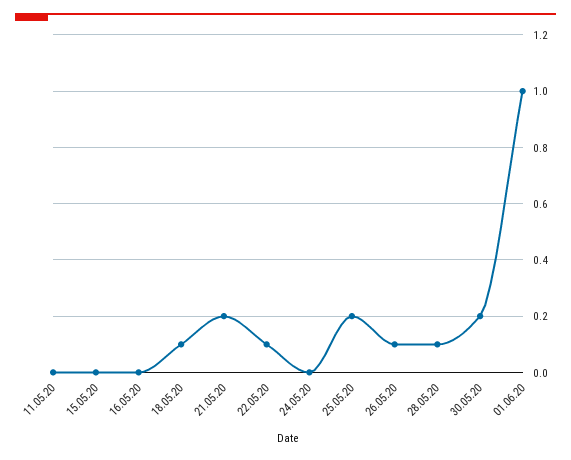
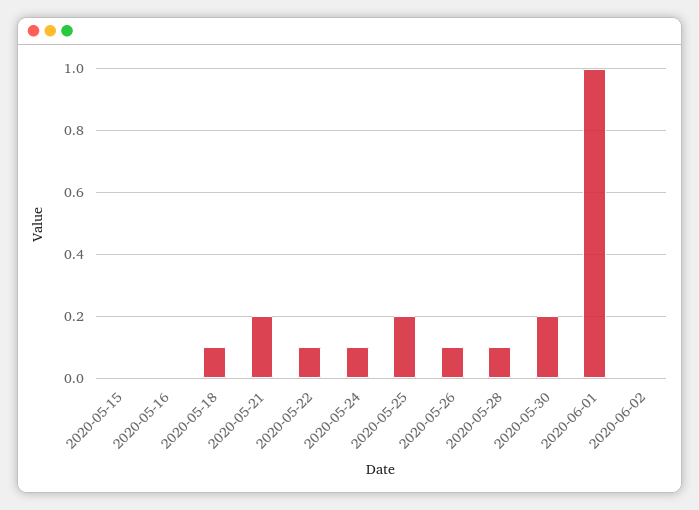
11.05.20: 0 -> none
24.05.20: 0 -> 0.1
2020-06-02: none -> 0

